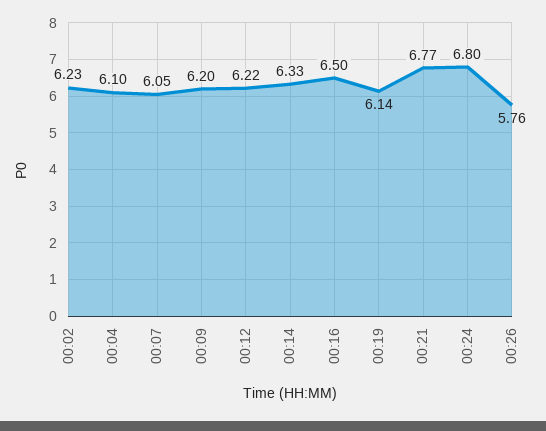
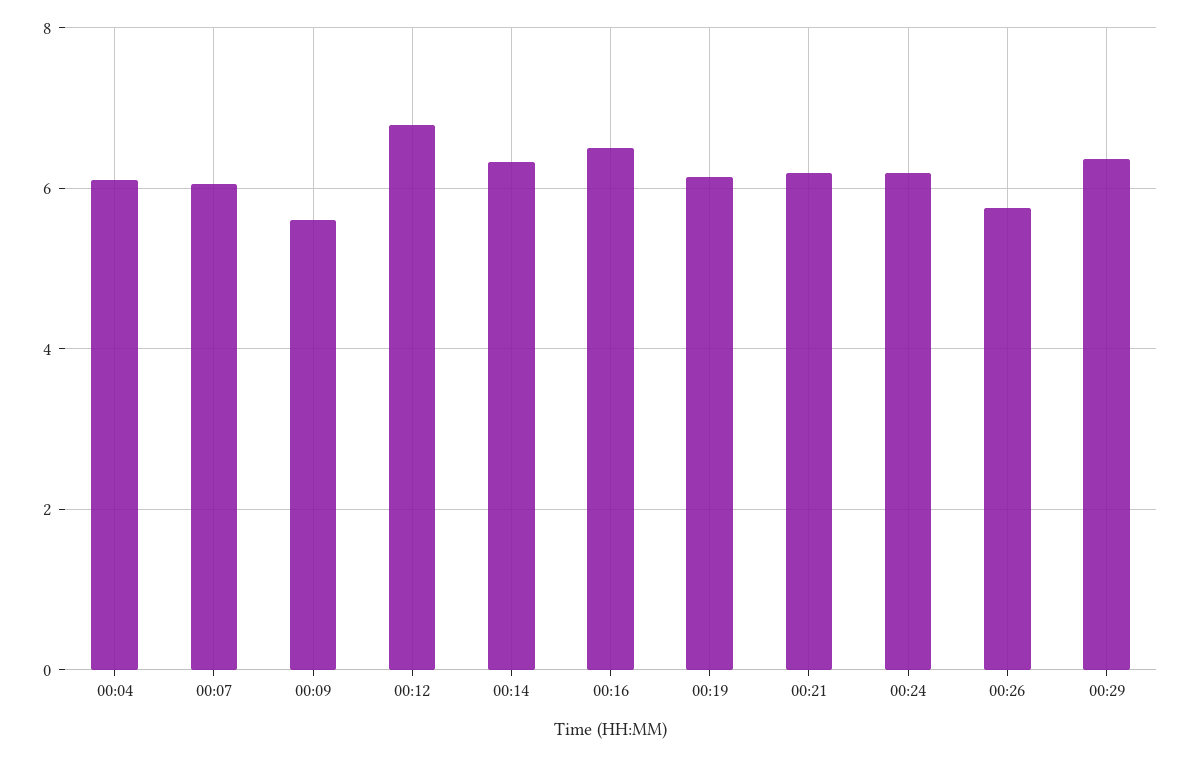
00:02: 6.23 -> none
00:09: 6.2 -> 5.6
00:12: 6.22 -> 6.8
00:21: 6.77 -> 6.2
00:24: 6.8 -> 6.2
00:29: none -> 6.4

